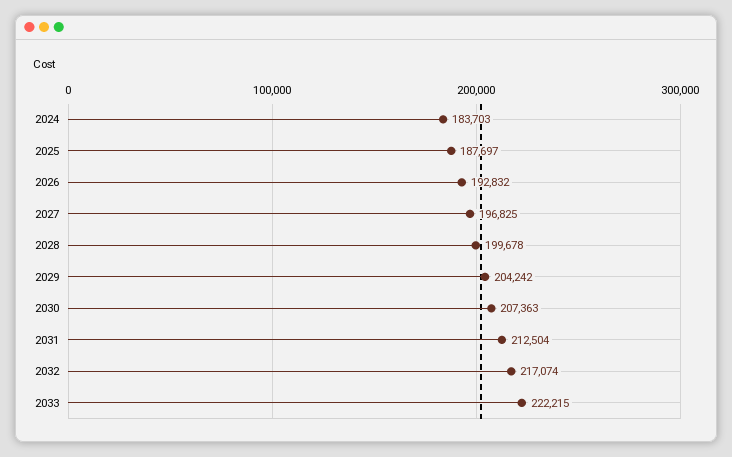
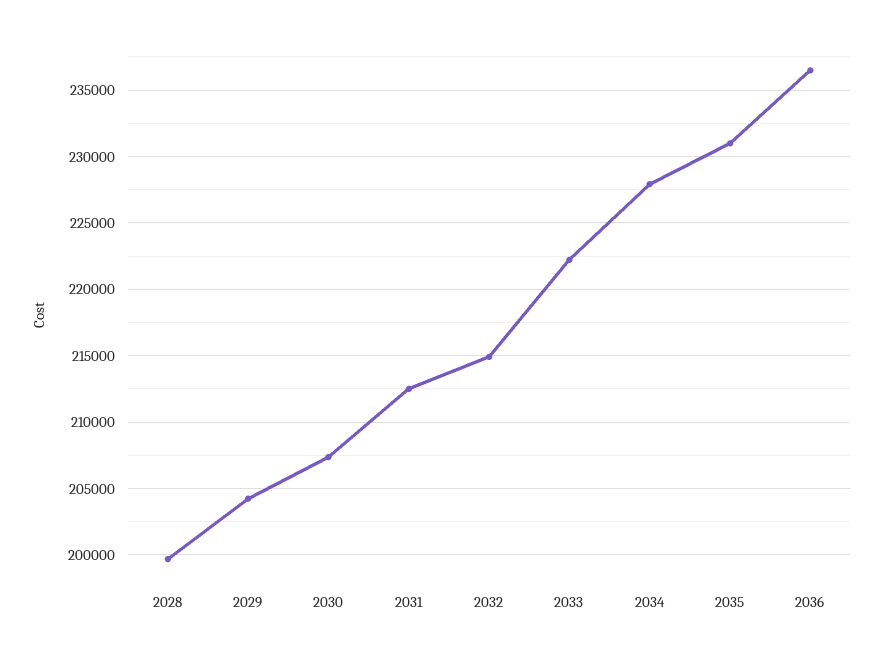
2024: 183703 -> none
2025: 187697 -> none
2026: 192832 -> none
2027: 196825 -> none
2032: 217074 -> 215000
2034: none -> 228000
2035: none -> 231000
2036: none -> 236500

